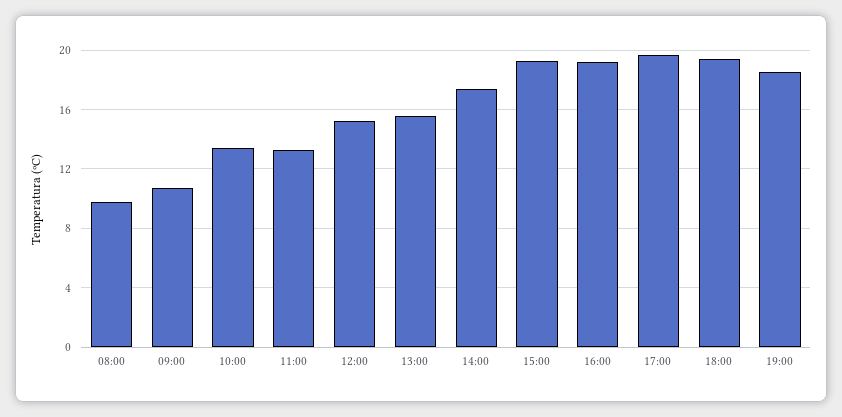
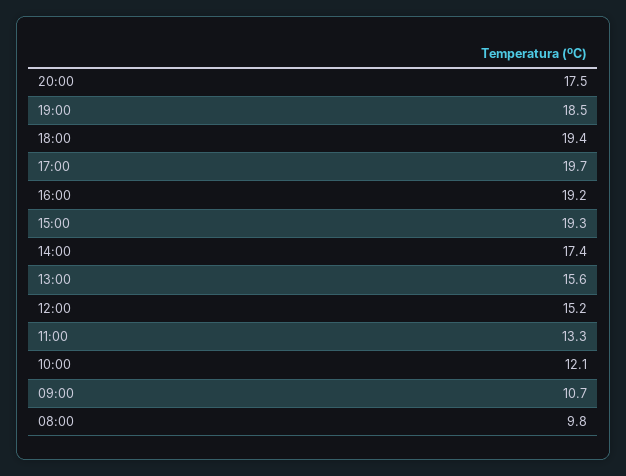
10:00: 13.5 -> 12.1
20:00: none -> 17.5

